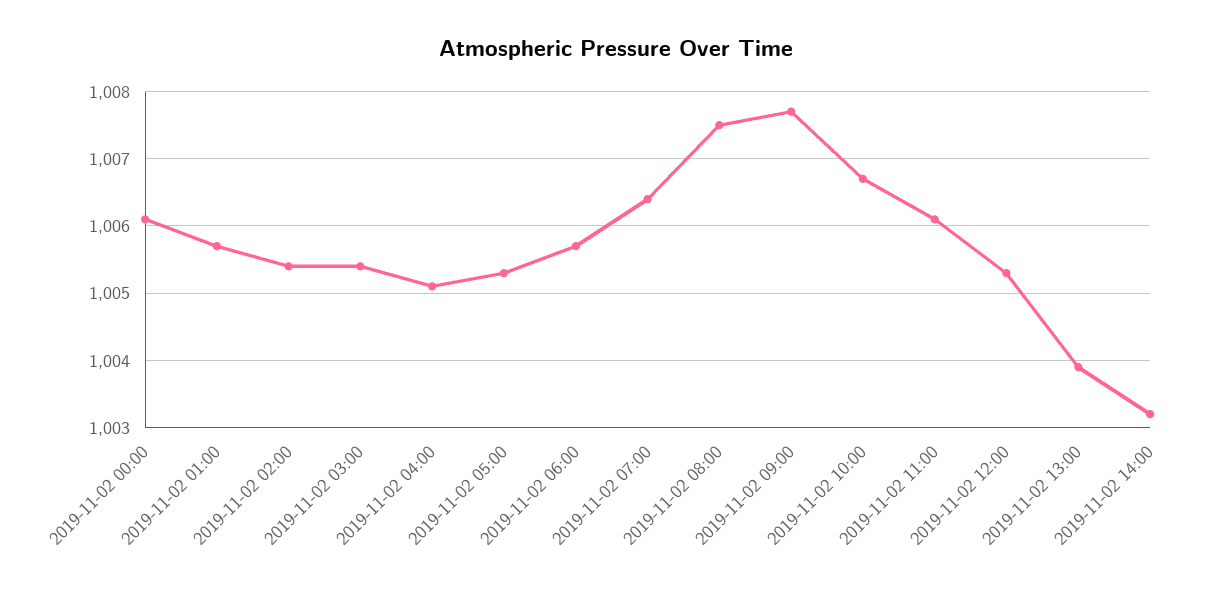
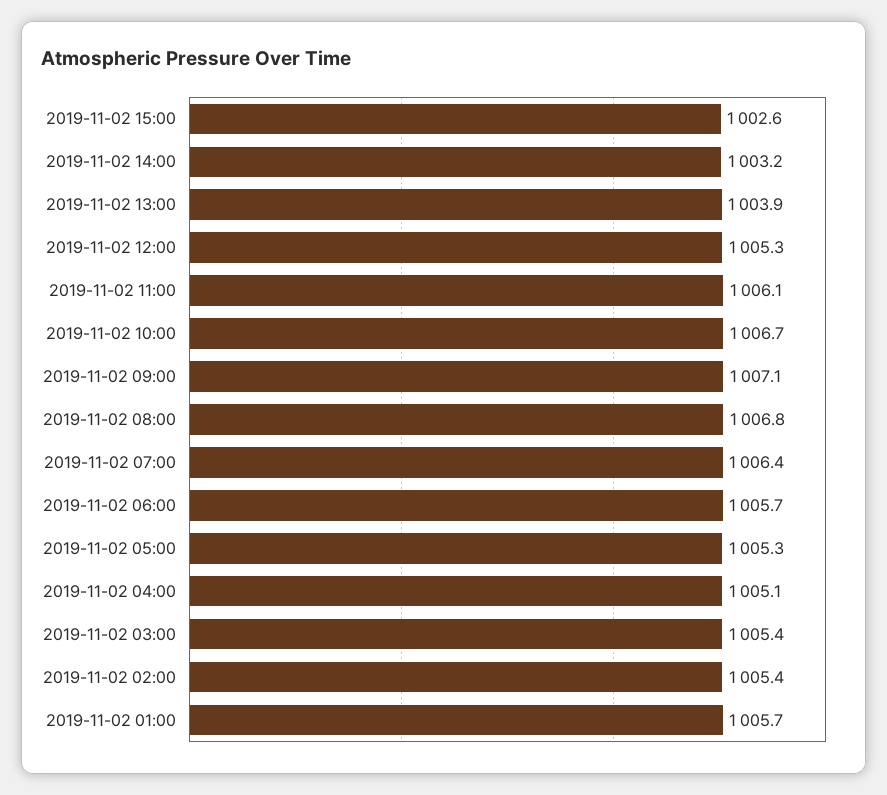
2019-11-02 00:00: 1006.1 -> none
2019-11-02 08:00: 1007.5 -> 1006.8
2019-11-02 09:00: 1007.7 -> 1007.1
2019-11-02 15:00: none -> 1002.6

